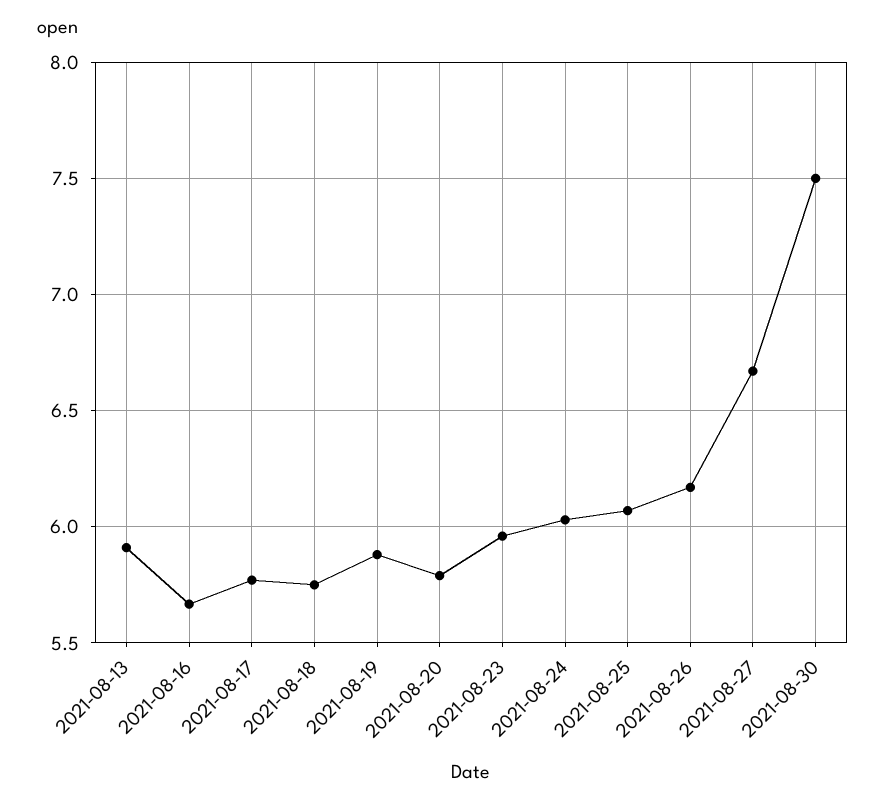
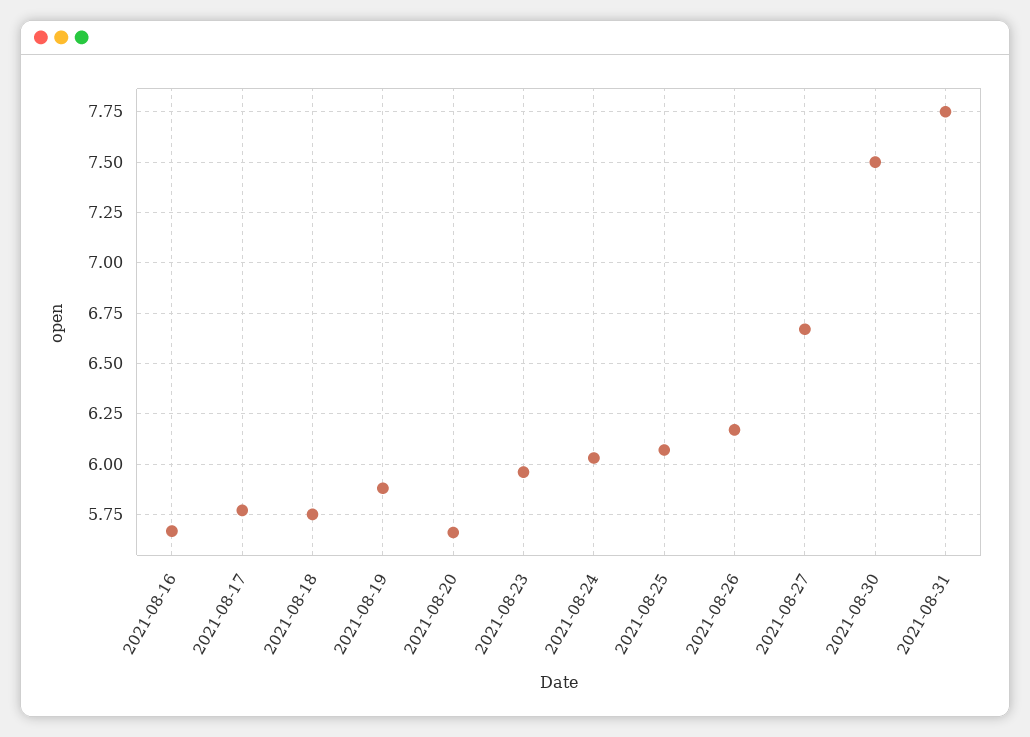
2021-08-13: 5.9 -> none
2021-08-20: 5.8 -> 5.65
2021-08-31: none -> 7.75

